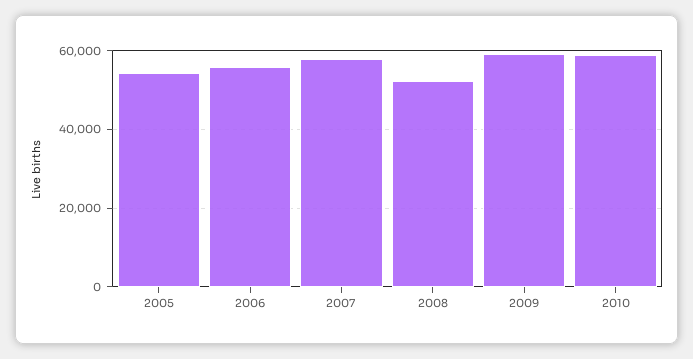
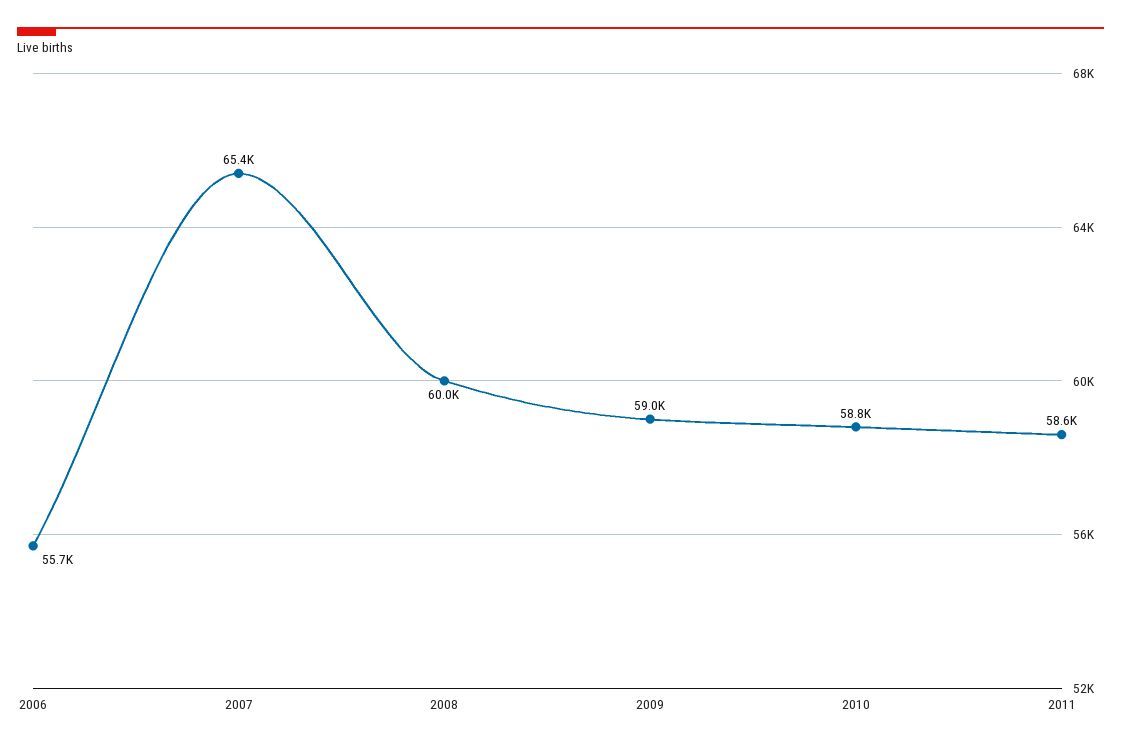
2005: 54000 -> none
2007: 58000 -> 65400
2008: 52000 -> 60000
2011: none -> 58600

